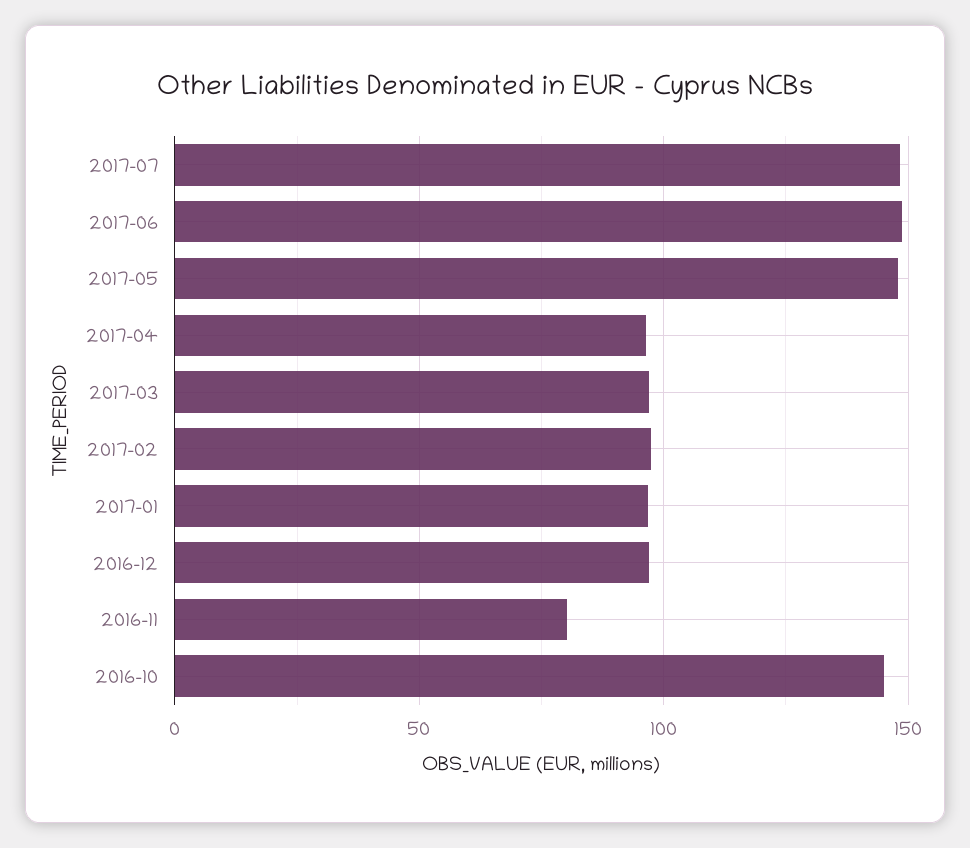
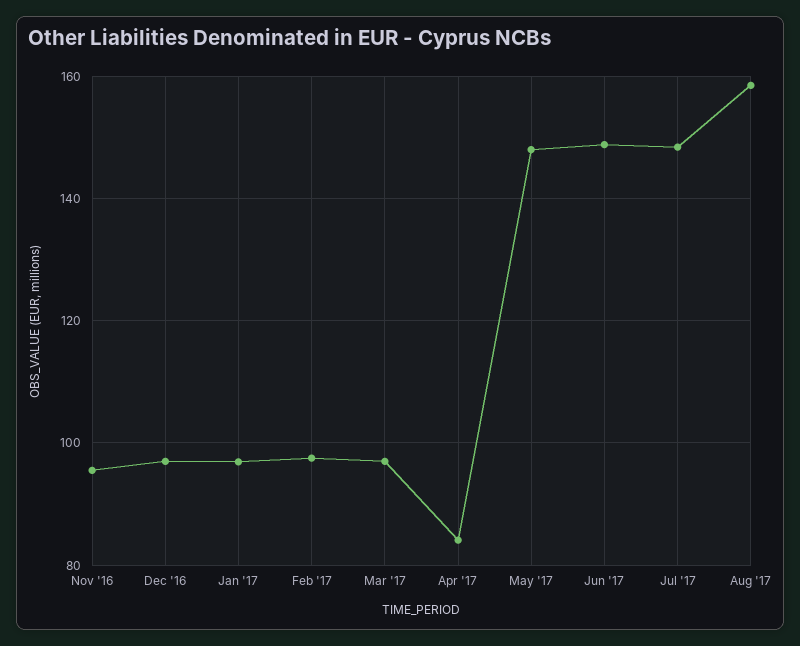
2017-04: 95 -> 84
2016-11: 80 -> 96
2016-10: 145 -> none
Aug '17: none -> 158

